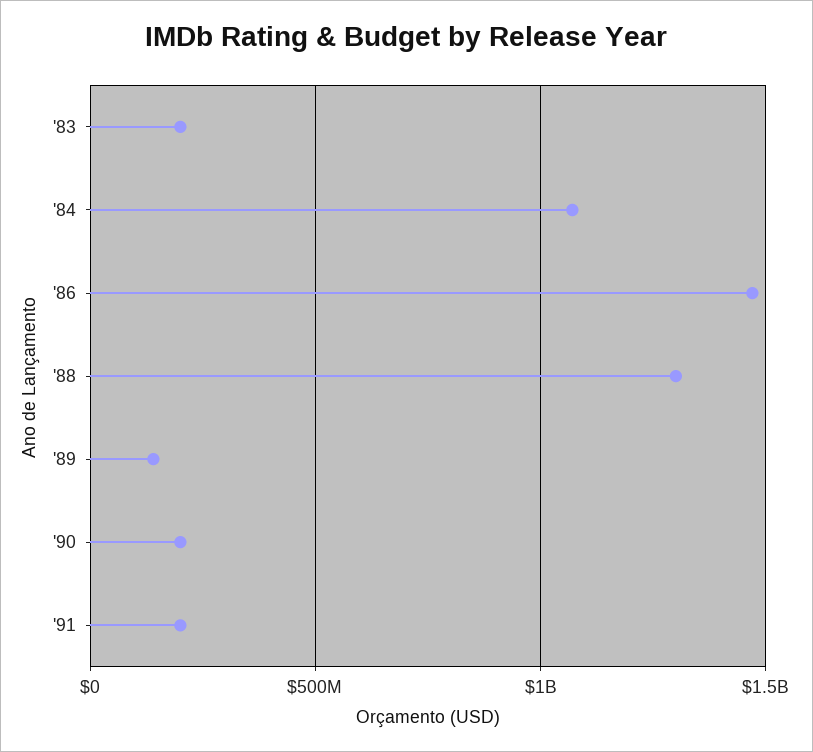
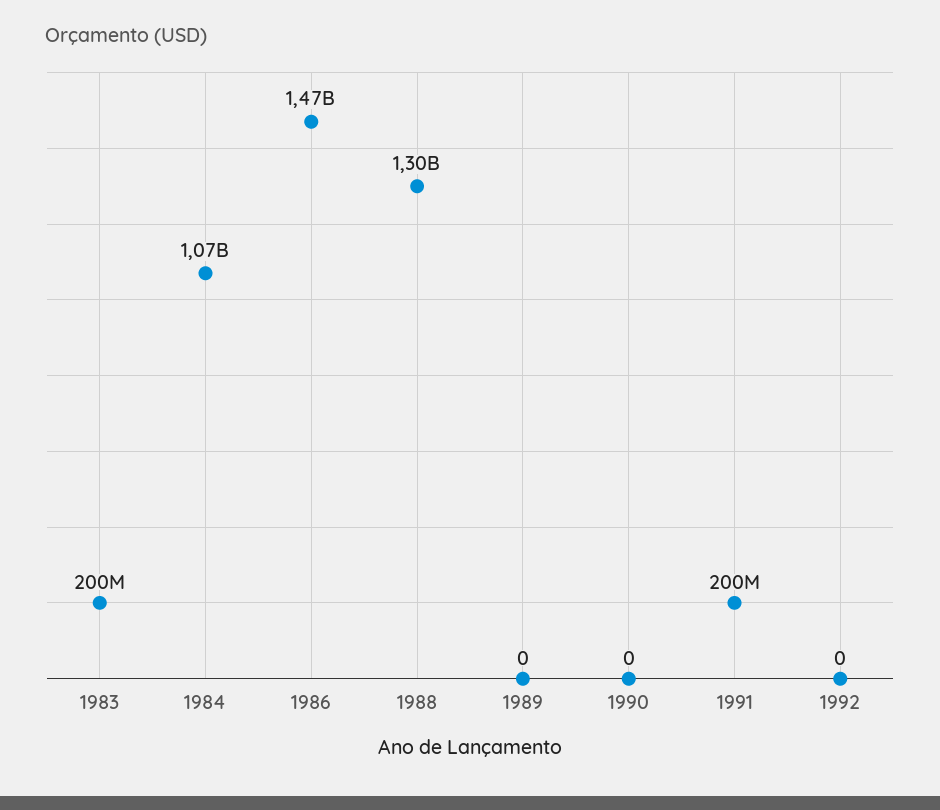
'89: 150000000 -> 0
'90: 200000000 -> 0
1992: none -> 0

